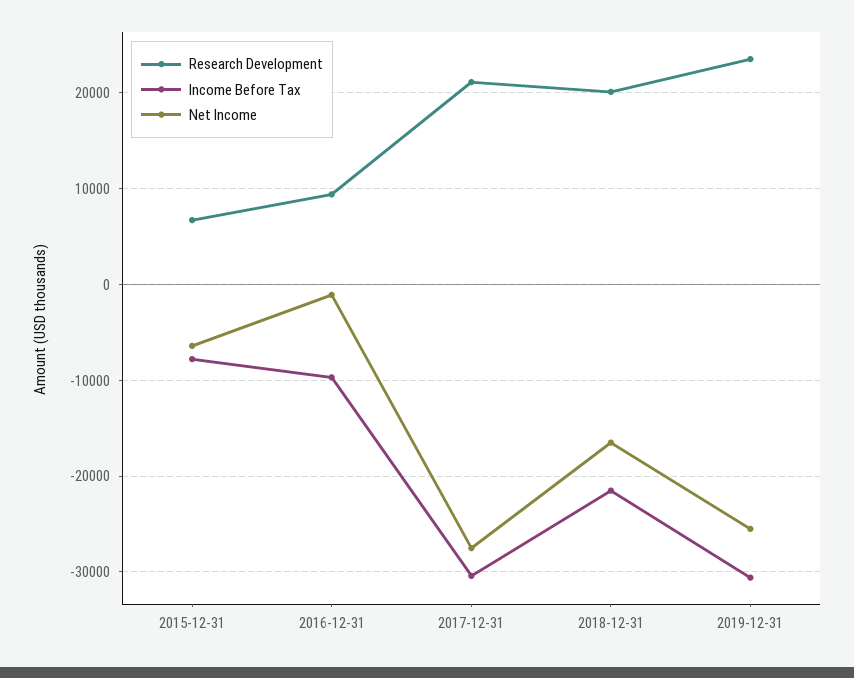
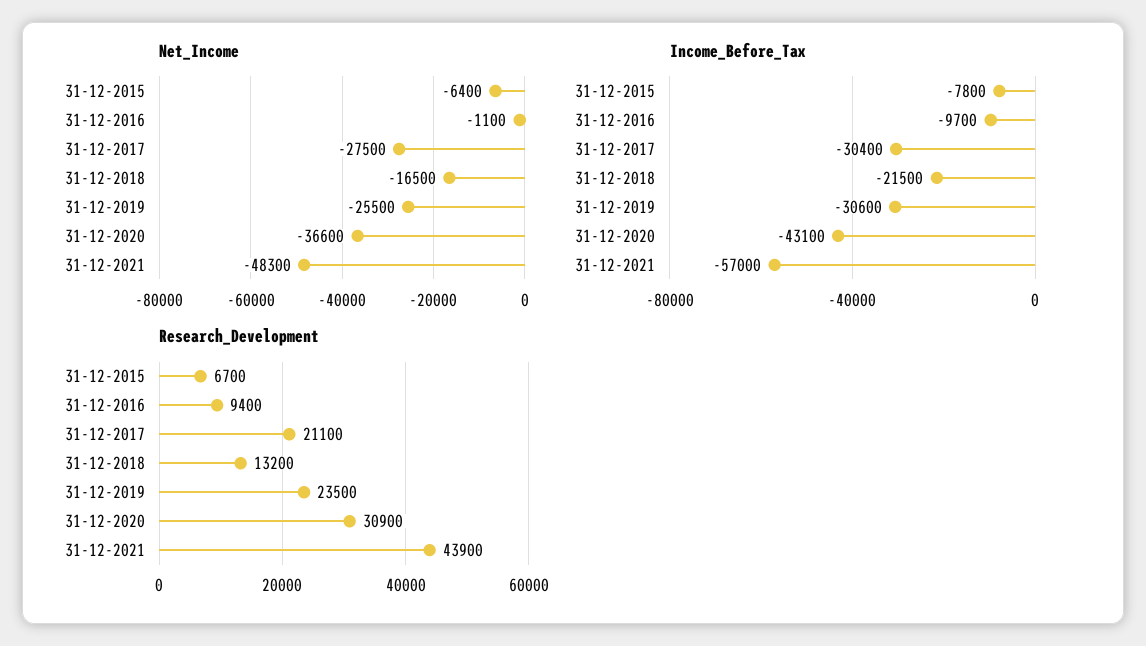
Research Development, 2018-12-31: 20000 -> 13200
Net Income, 31-12-2020: none -> -36600
Net Income, 31-12-2021: none -> -48300
Income Before Tax, 31-12-2020: none -> -43100
Income Before Tax, 31-12-2021: none -> -57000
Research Development, 31-12-2020: none -> 30900
Research Development, 31-12-2021: none -> 43900

